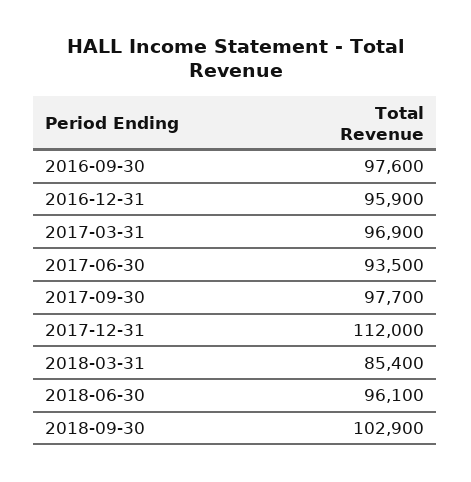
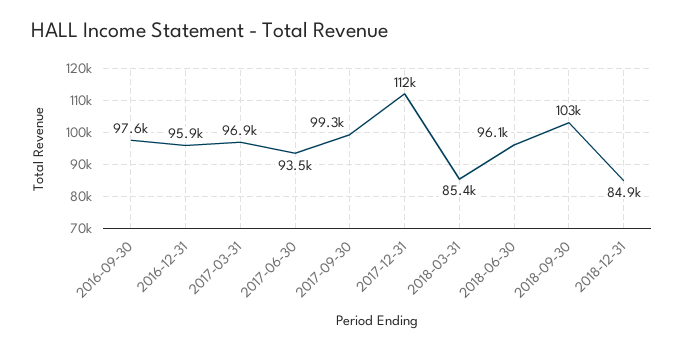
2017-09-30: 97700 -> 99300
2018-12-31: none -> 84900

